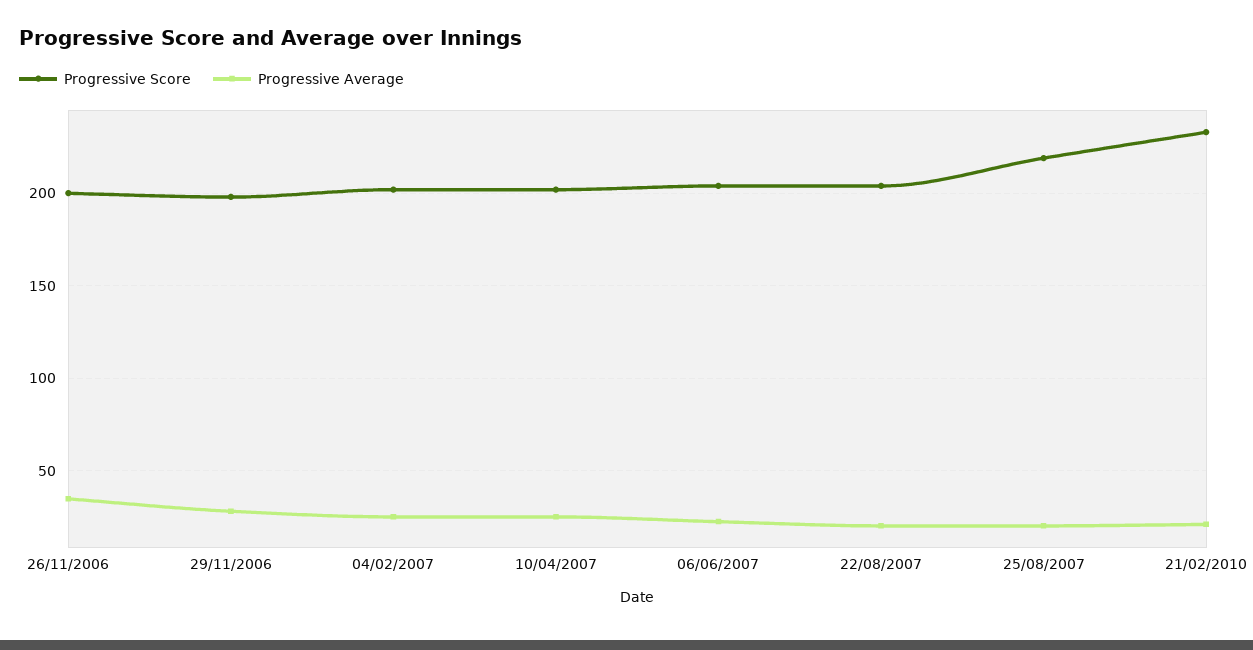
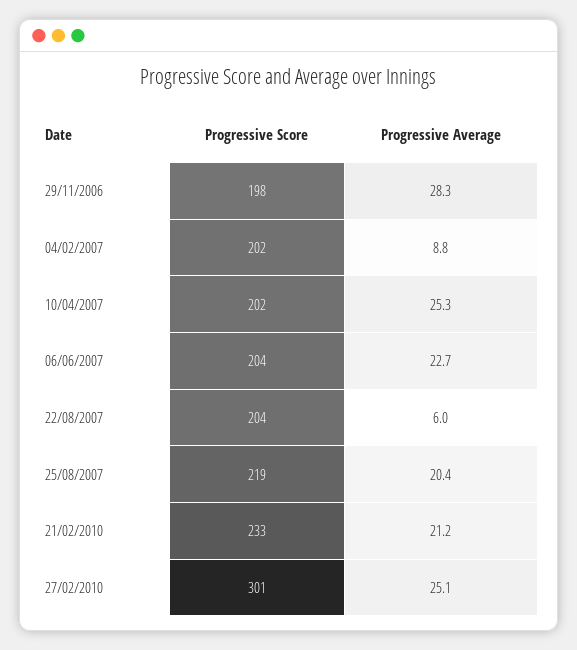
Progressive Score, 26/11/2006: 200 -> none
Progressive Average, 26/11/2006: 35 -> none
Progressive Average, 04/02/2007: 25 -> 8.8
Progressive Average, 22/08/2007: 20 -> 6
Progressive Score, 27/02/2010: none -> 301
Progressive Average, 27/02/2010: none -> 25.1

